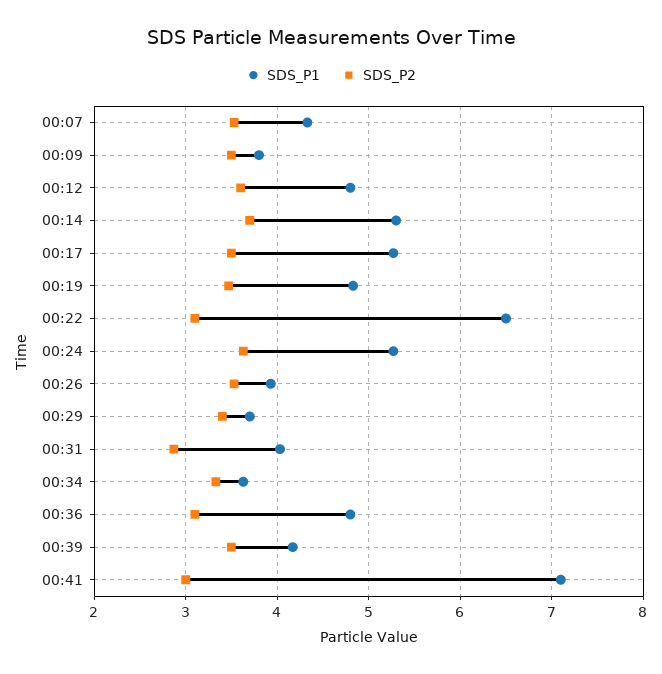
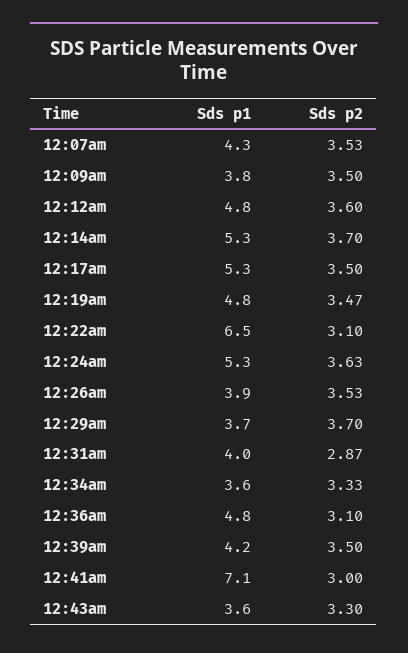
SDS_P2, 00:29: 3.4 -> 3.7
SDS_P1, 12:43am: none -> 3.6
SDS_P2, 12:43am: none -> 3.3

